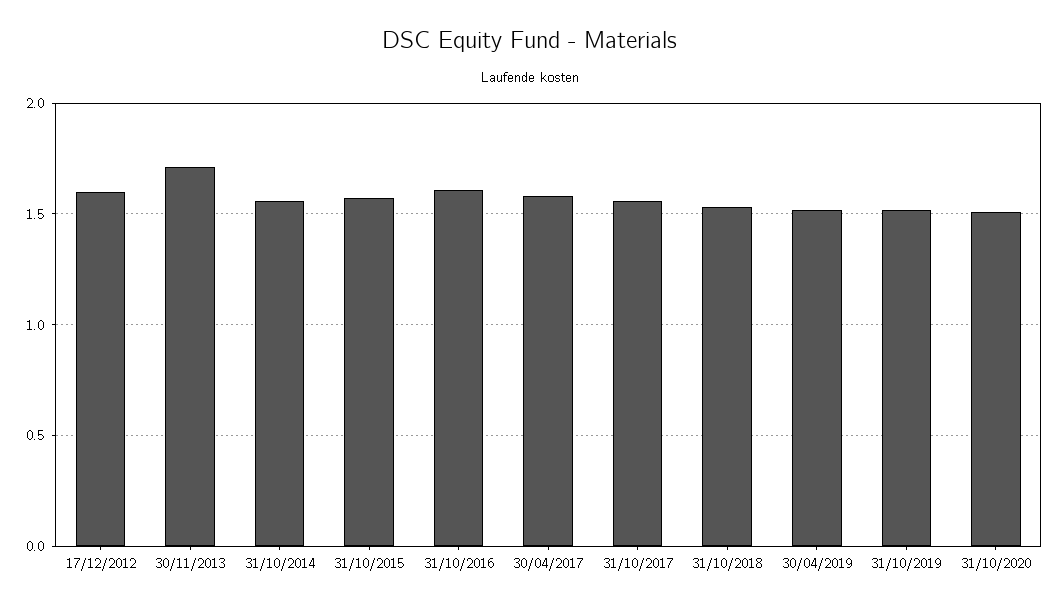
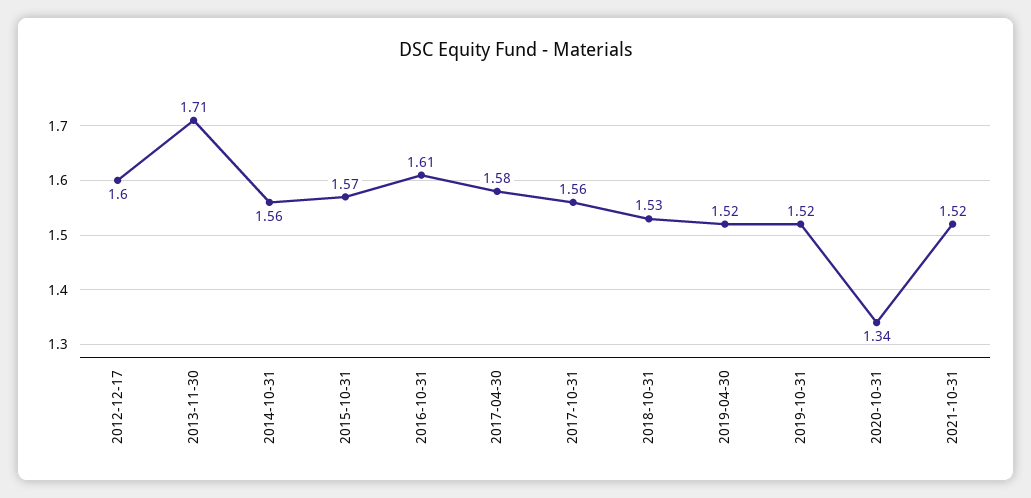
31/10/2020: 1.5 -> 1.34
2021-10-31: none -> 1.52

